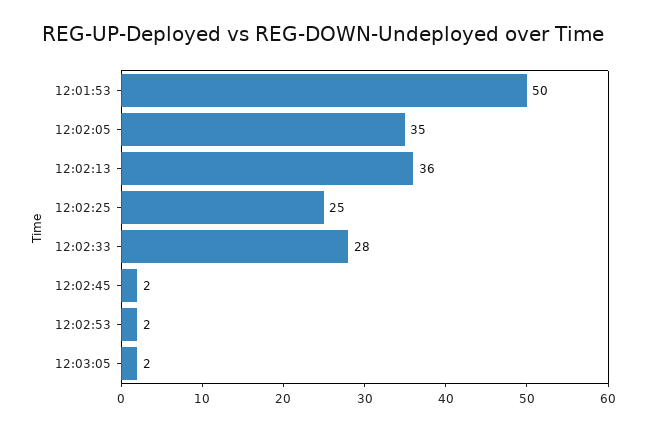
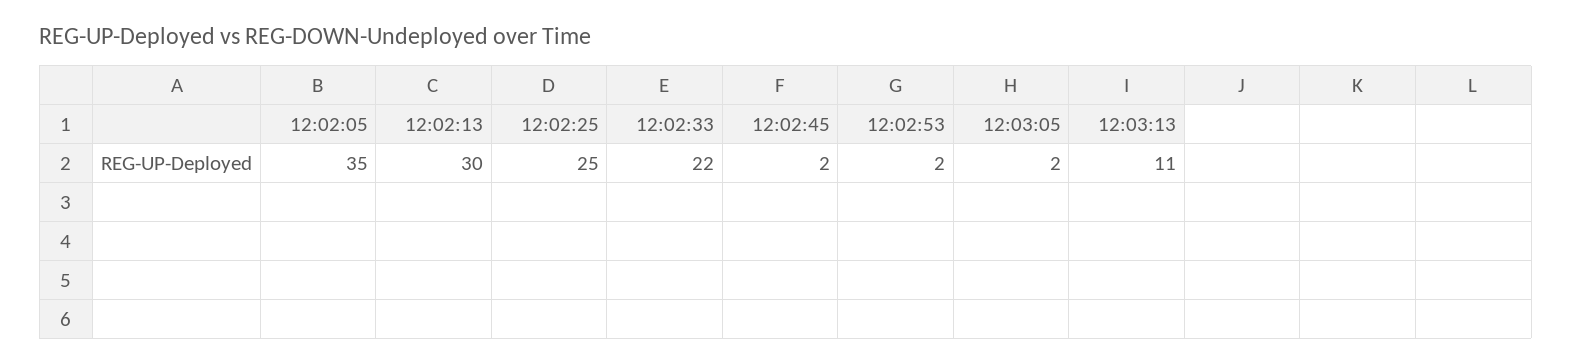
12:01:53: 50 -> none
12:02:13: 36 -> 30
12:02:33: 28 -> 22
12:03:13: none -> 11

